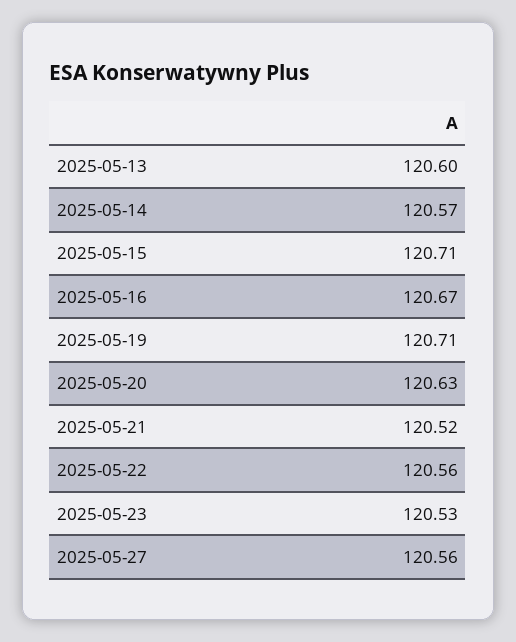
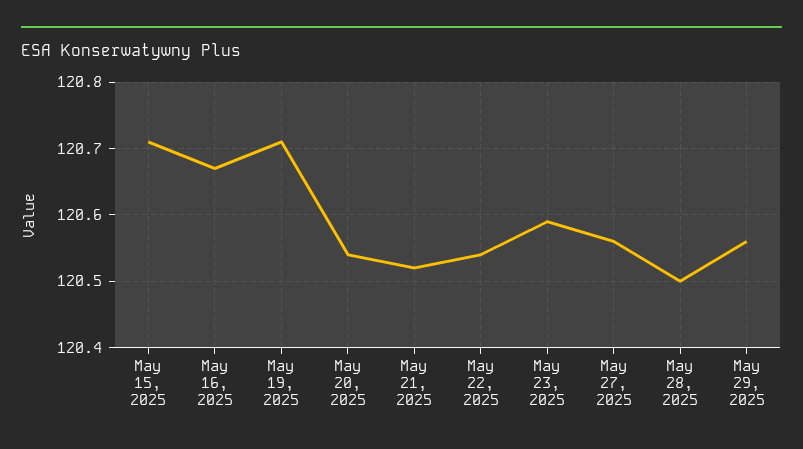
2025-05-13: 120.6 -> none
2025-05-14: 120.57 -> none
2025-05-20: 120.63 -> 120.54
2025-05-22: 120.56 -> 120.54
2025-05-23: 120.53 -> 120.59
May 28, 2025: none -> 120.5
May 29, 2025: none -> 120.56

